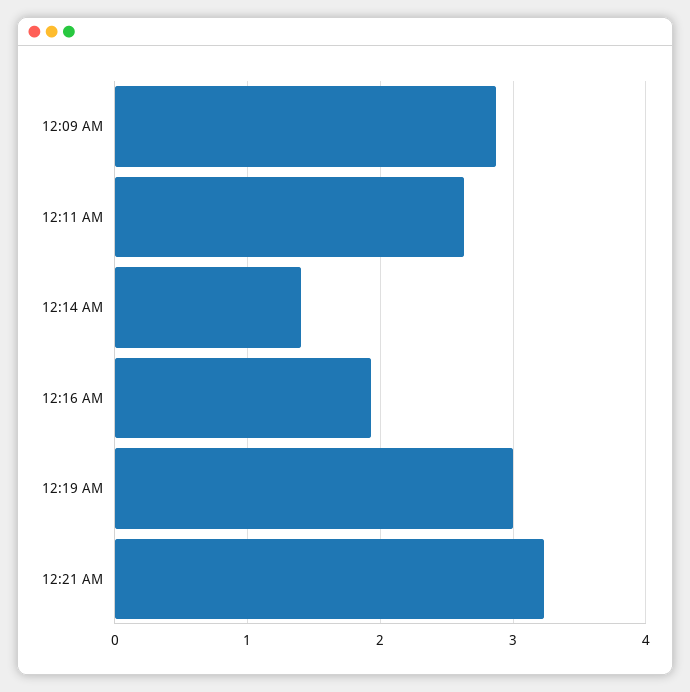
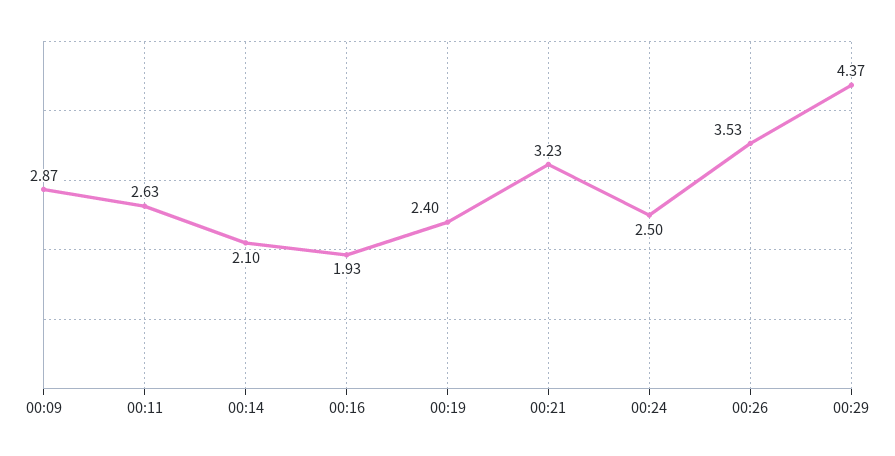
12:14 AM: 1.4 -> 2.1
12:19 AM: 3 -> 2.4
00:24: none -> 2.5
00:26: none -> 3.53
00:29: none -> 4.37

